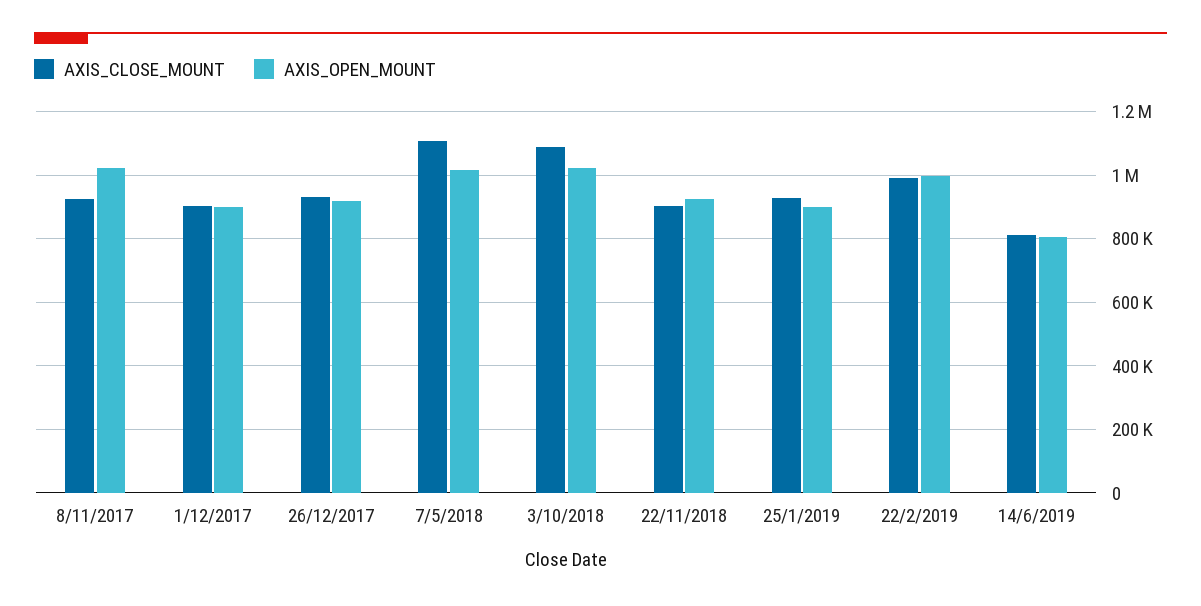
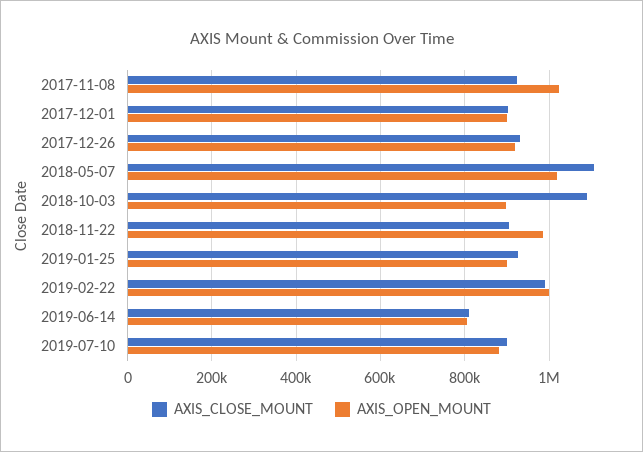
AXIS_OPEN_MOUNT, 3/10/2018: 1020000 -> 900000
AXIS_OPEN_MOUNT, 22/11/2018: 920000 -> 980000
AXIS_CLOSE_MOUNT, 2019-07-10: none -> 900000
AXIS_OPEN_MOUNT, 2019-07-10: none -> 880000

